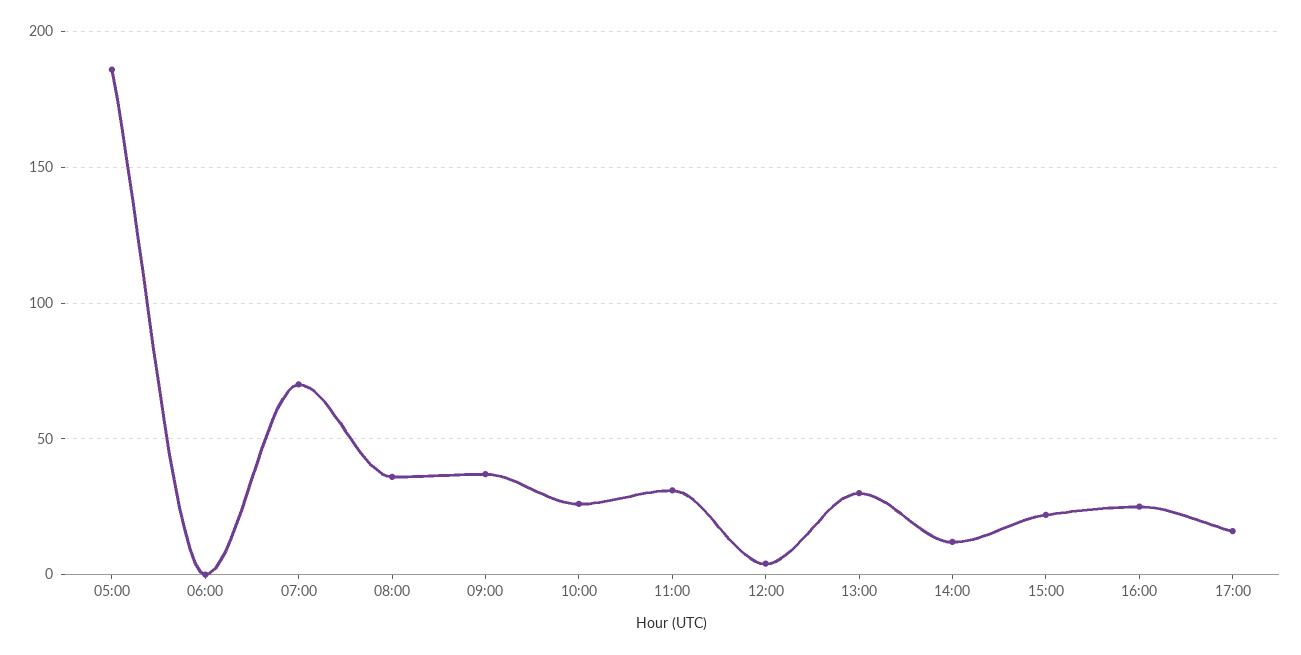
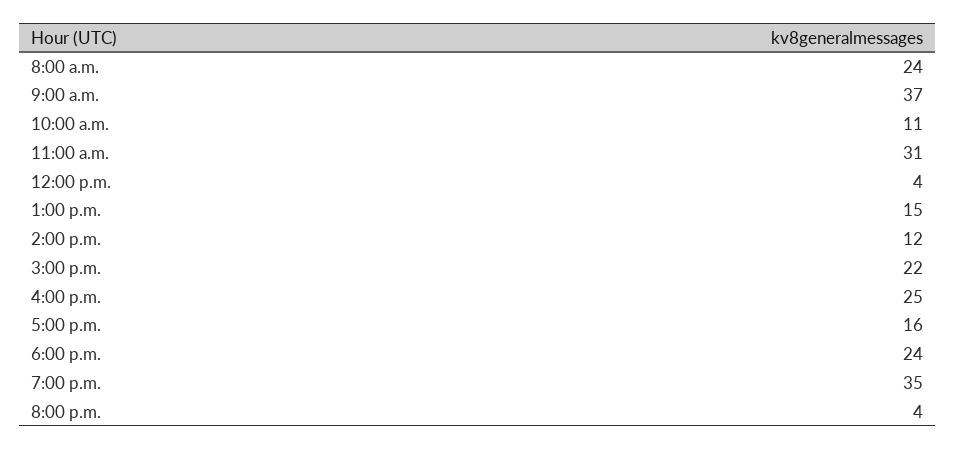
05:00: 185 -> none
06:00: 0 -> none
07:00: 70 -> none
08:00: 35 -> 24
10:00: 25 -> 11
13:00: 30 -> 15
6:00 p.m.: none -> 24
7:00 p.m.: none -> 35
8:00 p.m.: none -> 4

